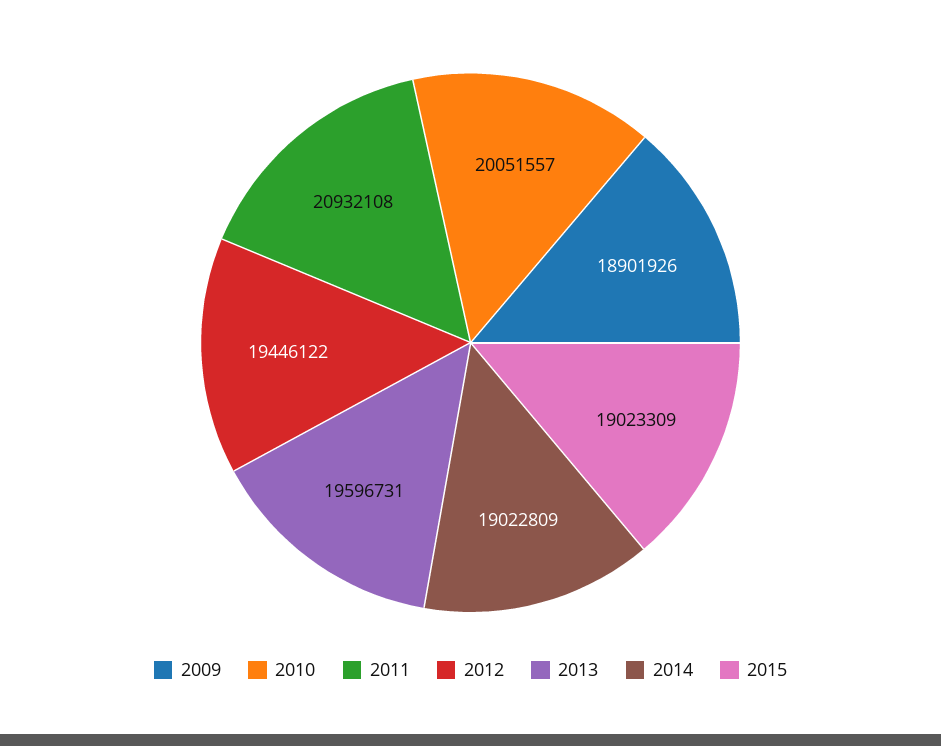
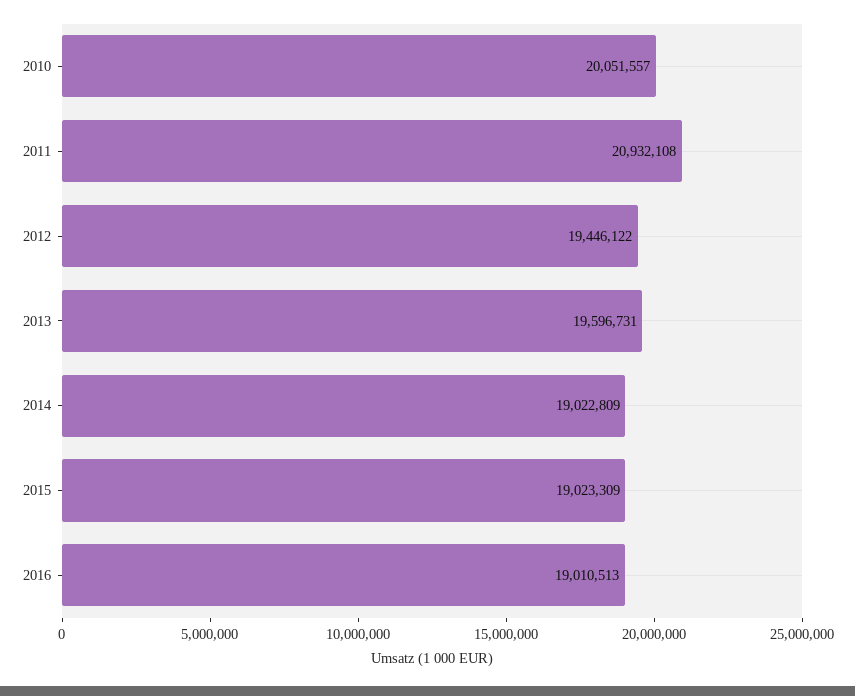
2009: 18901926 -> none
2016: none -> 19010513

